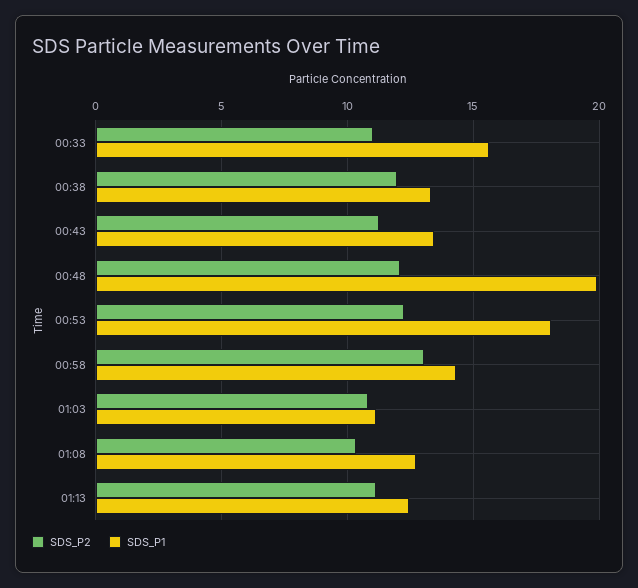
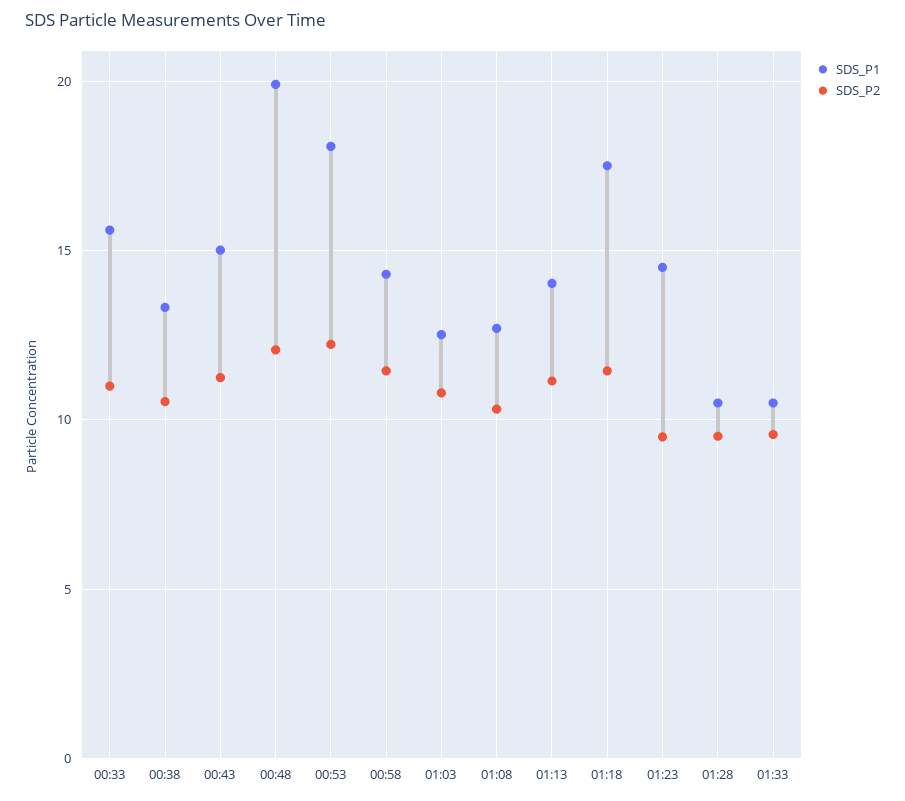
SDS_P2, 00:38: 12 -> 10.5
SDS_P1, 00:43: 13.5 -> 15
SDS_P2, 00:58: 13 -> 11.5
SDS_P1, 01:03: 11 -> 12.5
SDS_P1, 01:13: 12.5 -> 14
SDS_P1, 01:18: none -> 17.5
SDS_P2, 01:18: none -> 11.5
SDS_P1, 01:23: none -> 14.5
SDS_P2, 01:23: none -> 9.5
SDS_P1, 01:28: none -> 10.5
SDS_P2, 01:28: none -> 9.5
SDS_P1, 01:33: none -> 10.5
SDS_P2, 01:33: none -> 9.5

